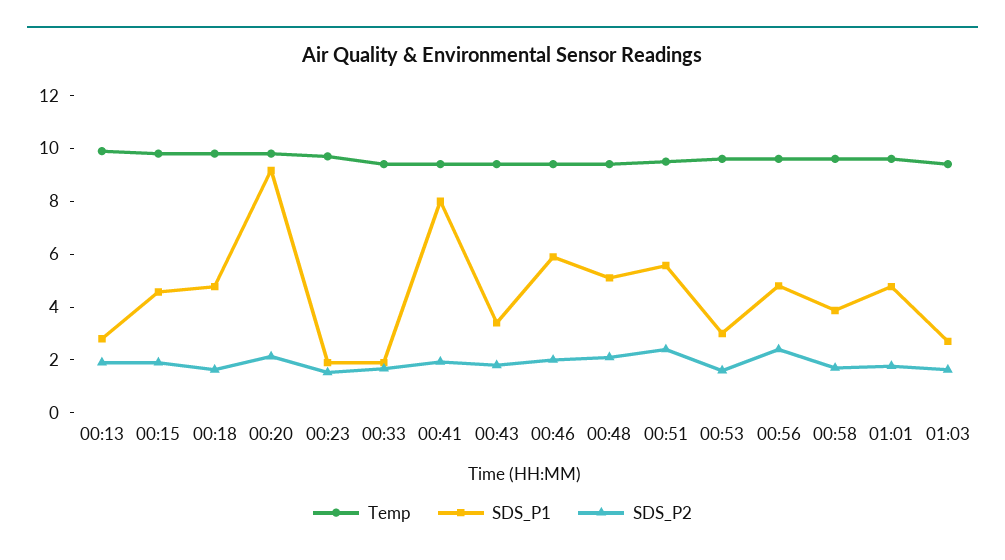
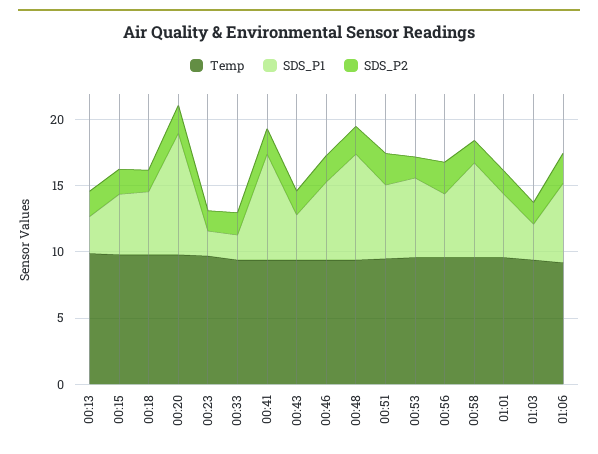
SDS_P1, 00:48: 5 -> 8
SDS_P1, 00:53: 3 -> 6
SDS_P1, 00:58: 4 -> 7
Temp, 01:06: none -> 9
SDS_P1, 01:06: none -> 6
SDS_P2, 01:06: none -> 2

